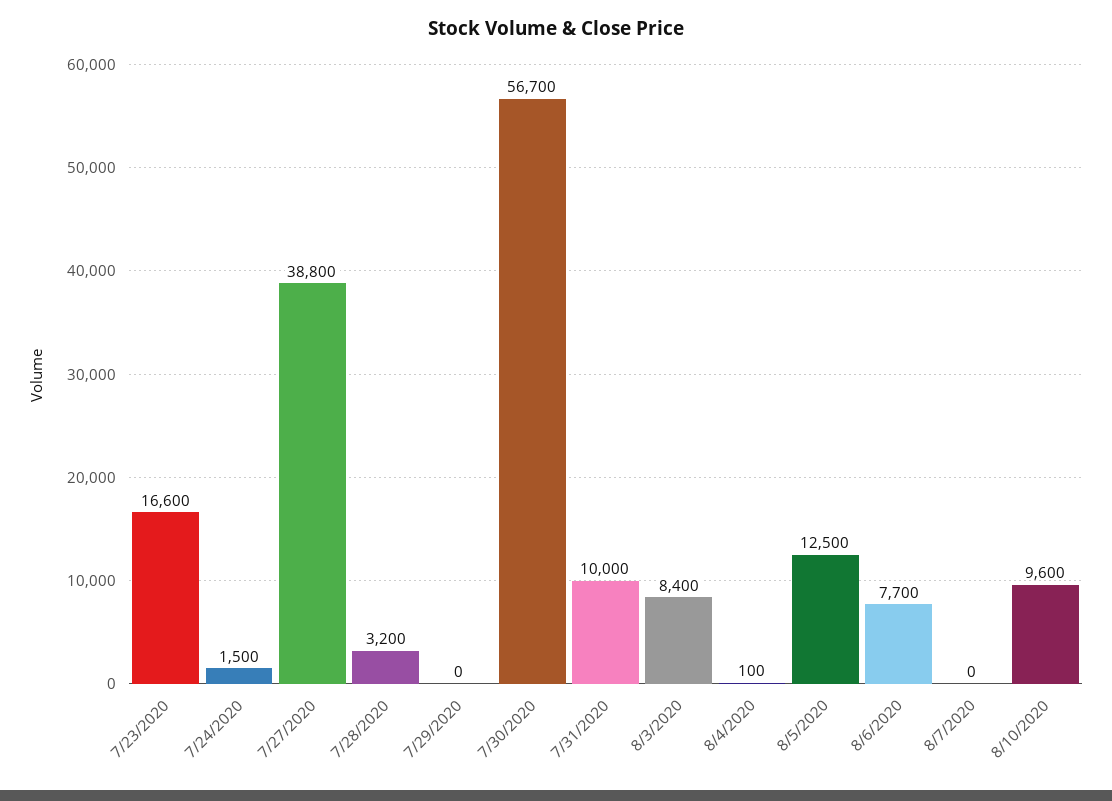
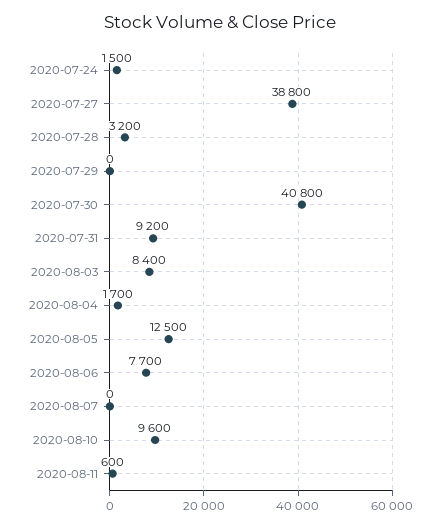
7/23/2020: 16600 -> none
7/30/2020: 56700 -> 40800
7/31/2020: 10000 -> 9200
8/4/2020: 100 -> 1700
2020-08-11: none -> 600

